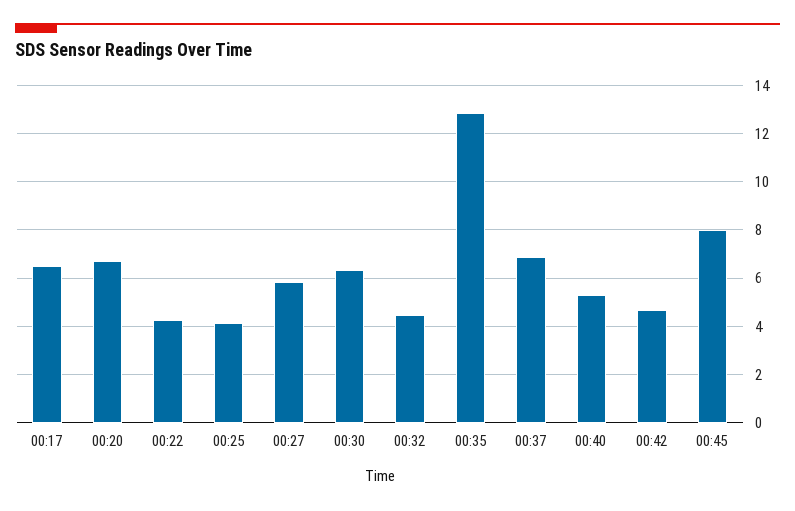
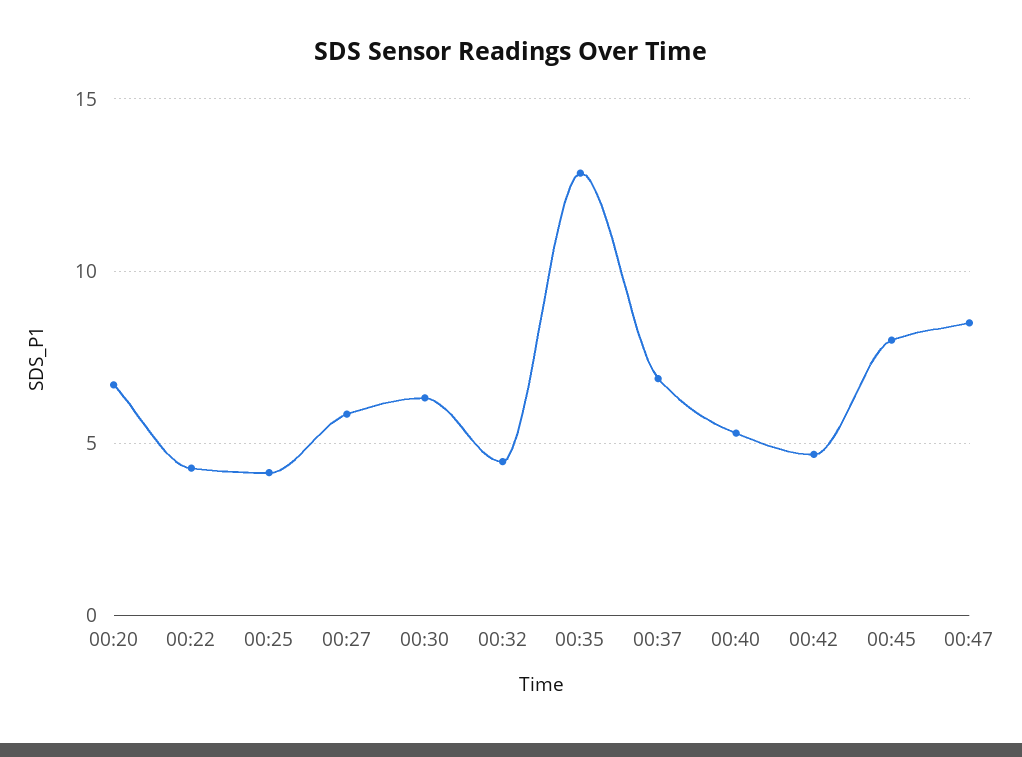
00:17: 6.5 -> none
00:47: none -> 8.5

